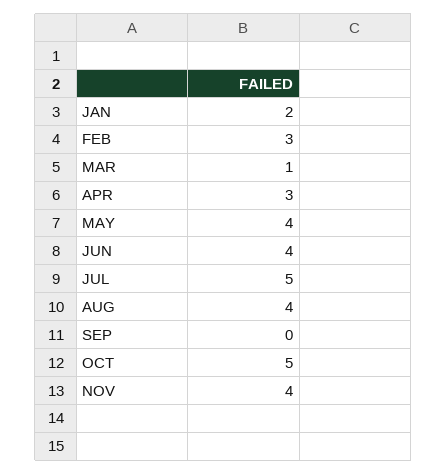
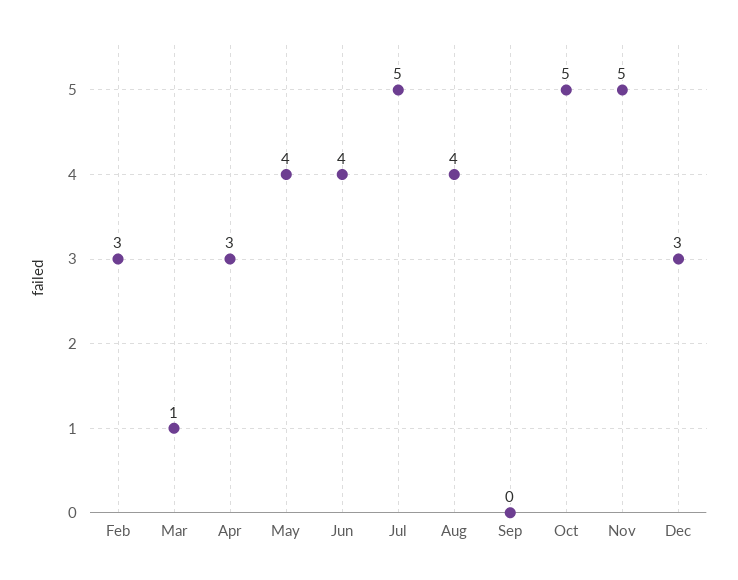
JAN: 2 -> none
NOV: 4 -> 5
Dec: none -> 3

